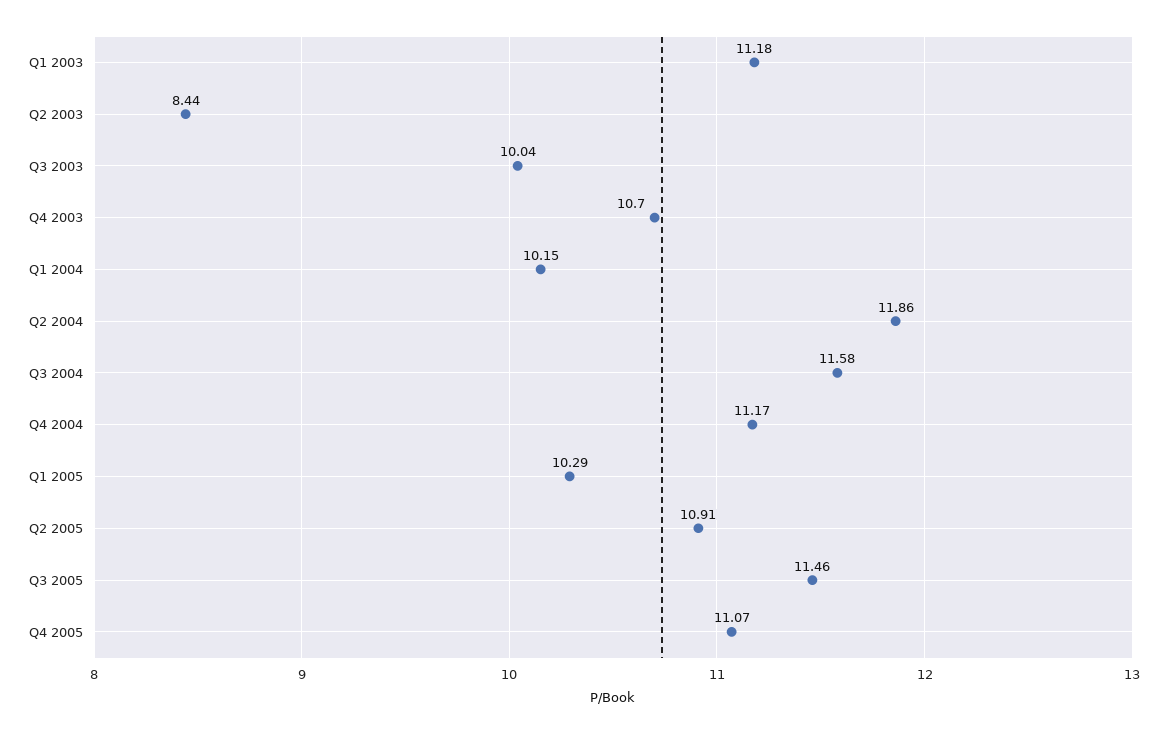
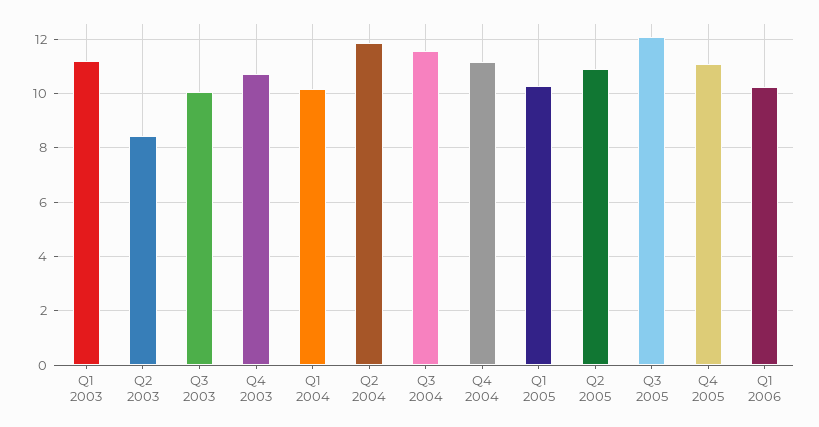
Q3 2005: 11.46 -> 12
Q1 2006: none -> 10.25

